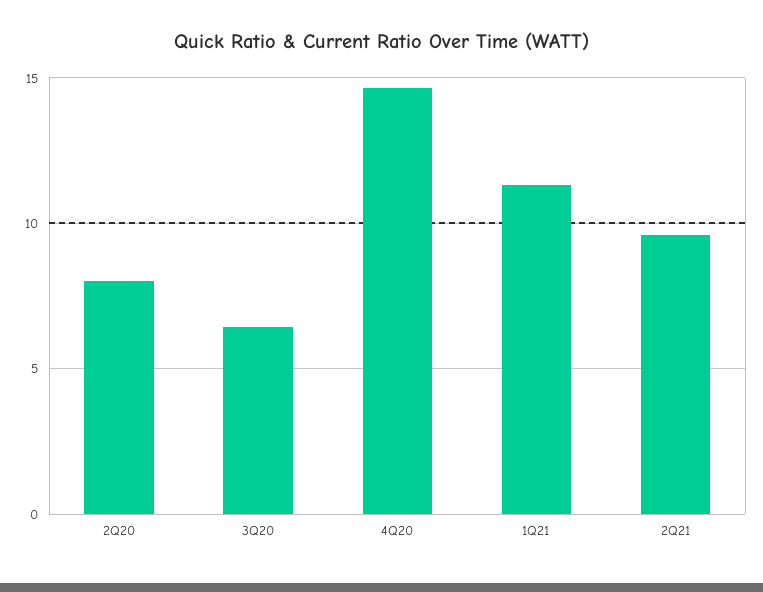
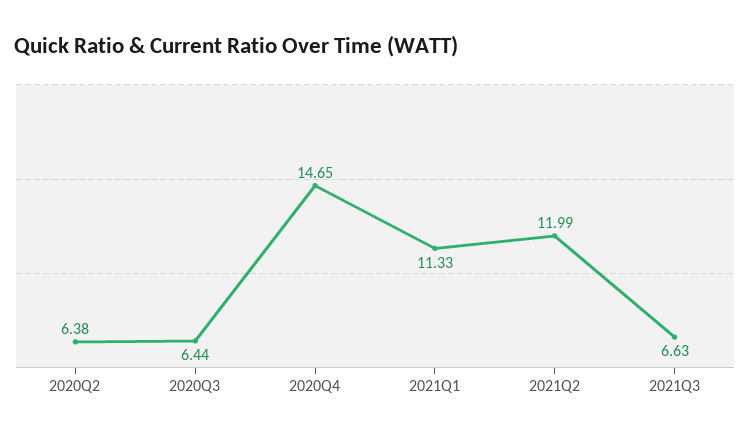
2Q20: 8 -> 6.38
2Q21: 9.5 -> 11.99
2021Q3: none -> 6.63

